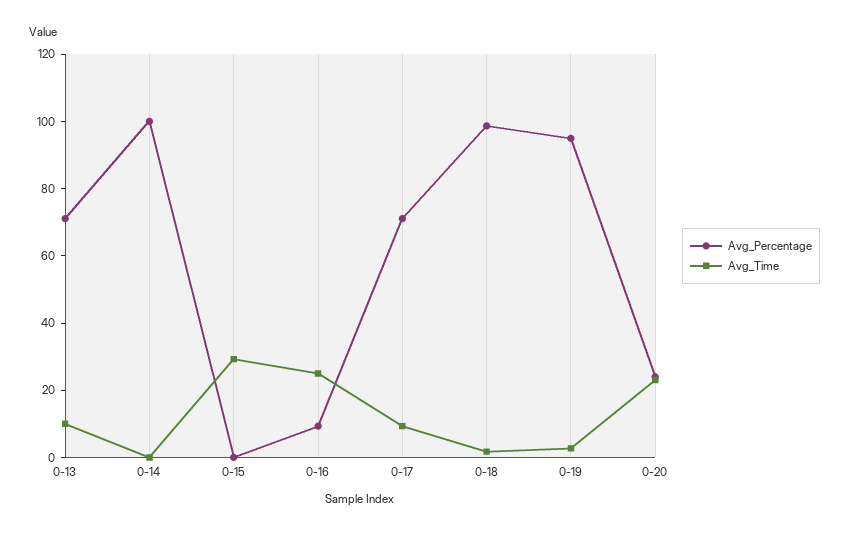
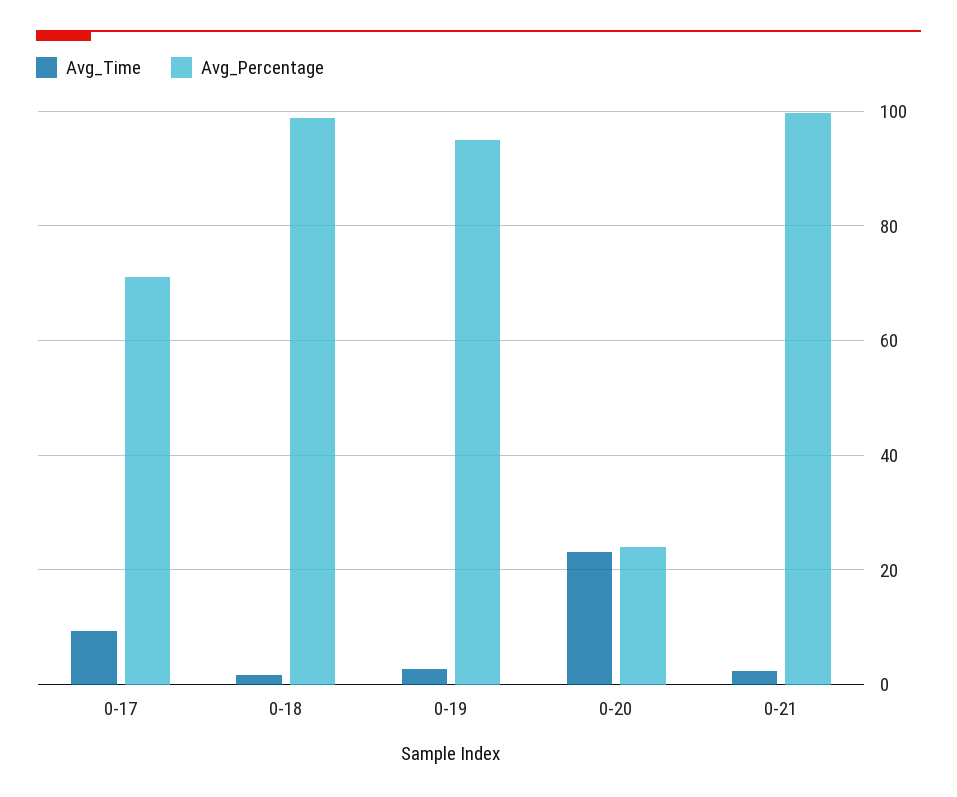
Avg_Percentage, 0-13: 70 -> none
Avg_Time, 0-13: 10 -> none
Avg_Percentage, 0-14: 100 -> none
Avg_Time, 0-14: 0 -> none
Avg_Percentage, 0-15: 0 -> none
Avg_Time, 0-15: 30 -> none
Avg_Percentage, 0-16: 10 -> none
Avg_Time, 0-16: 25 -> none
Avg_Time, 0-21: none -> 2
Avg_Percentage, 0-21: none -> 100

